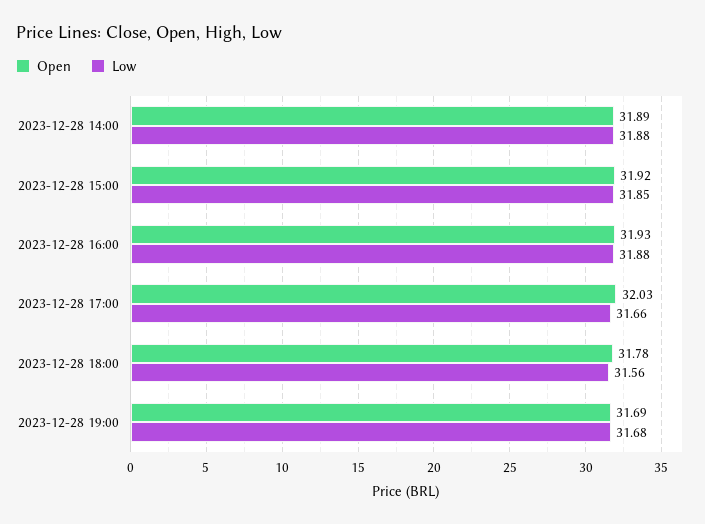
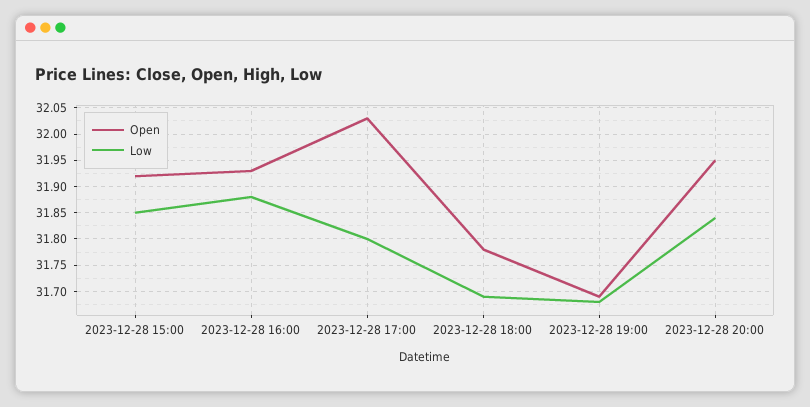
Open, 2023-12-28 14:00: 31.89 -> none
Low, 2023-12-28 14:00: 31.88 -> none
Low, 2023-12-28 17:00: 31.66 -> 31.8
Low, 2023-12-28 18:00: 31.56 -> 31.7
Open, 2023-12-28 20:00: none -> 31.95
Low, 2023-12-28 20:00: none -> 31.85

